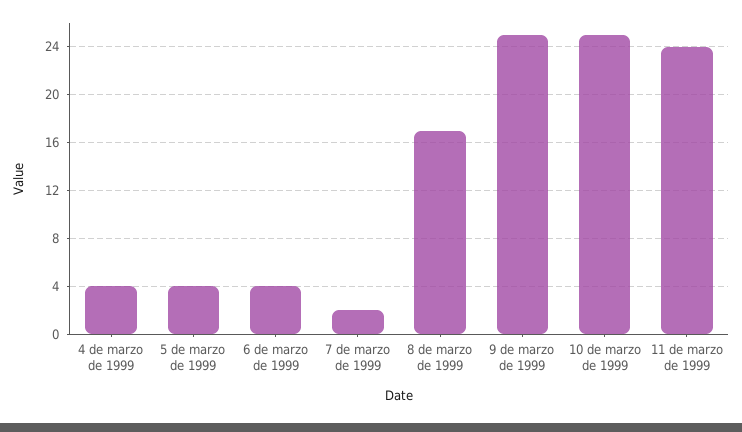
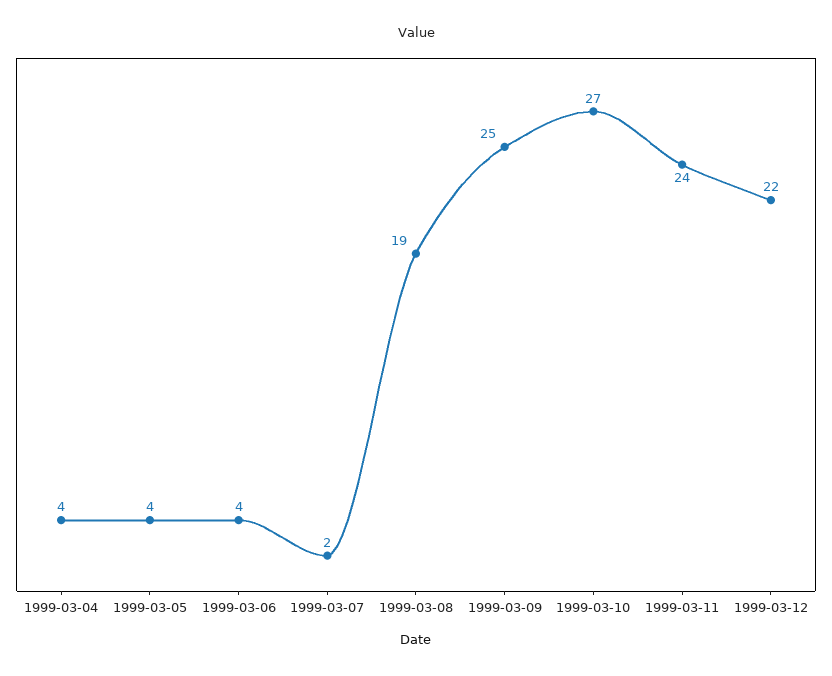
8 de marzo de 1999: 17 -> 19
10 de marzo de 1999: 25 -> 27
1999-03-12: none -> 22

